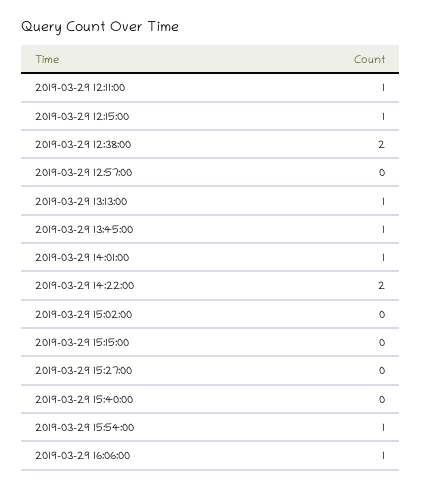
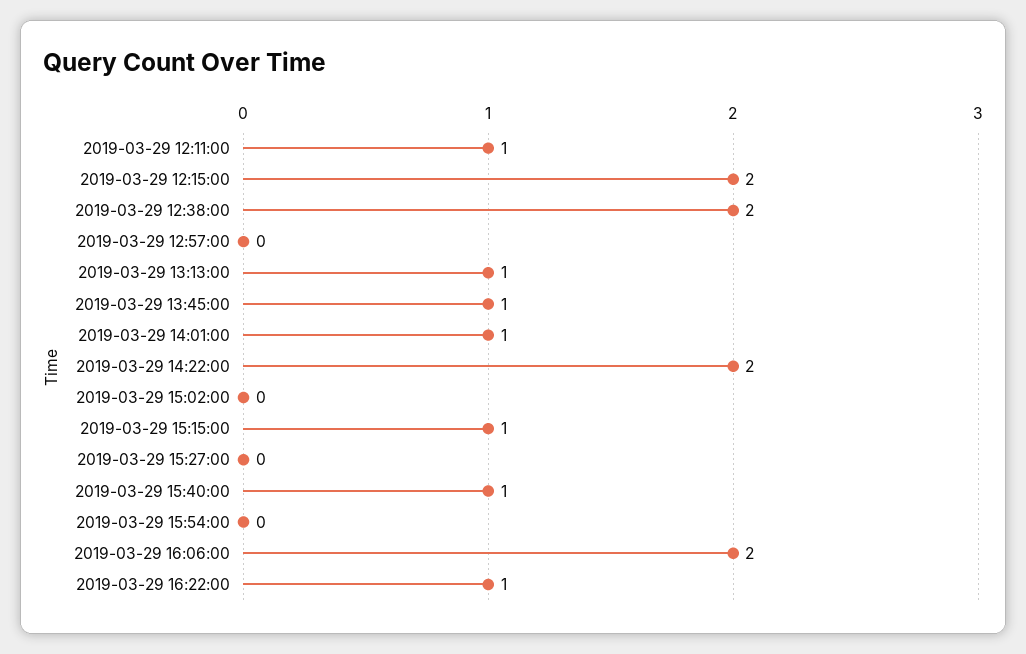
2019-03-29 12:15:00: 1 -> 2
2019-03-29 15:15:00: 0 -> 1
2019-03-29 15:40:00: 0 -> 1
2019-03-29 15:54:00: 1 -> 0
2019-03-29 16:06:00: 1 -> 2
2019-03-29 16:22:00: none -> 1

